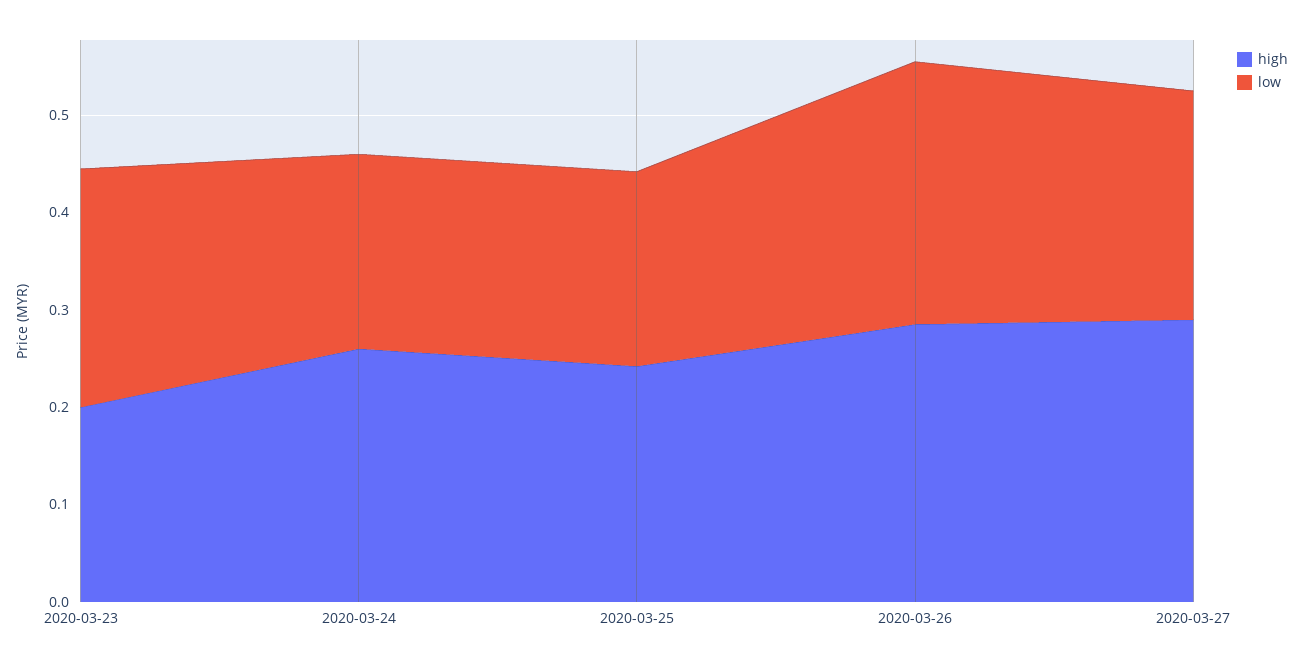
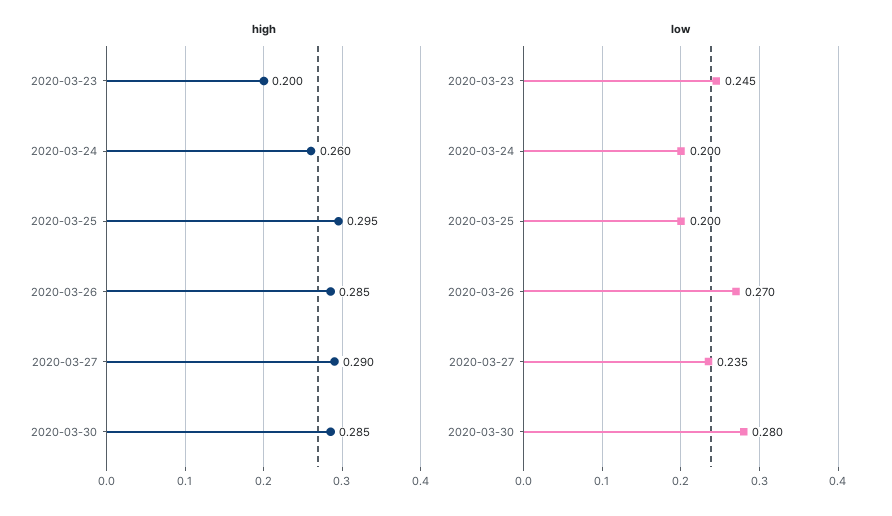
high, 2020-03-25: 0.24 -> 0.295
high, 2020-03-30: none -> 0.285
low, 2020-03-30: none -> 0.28

